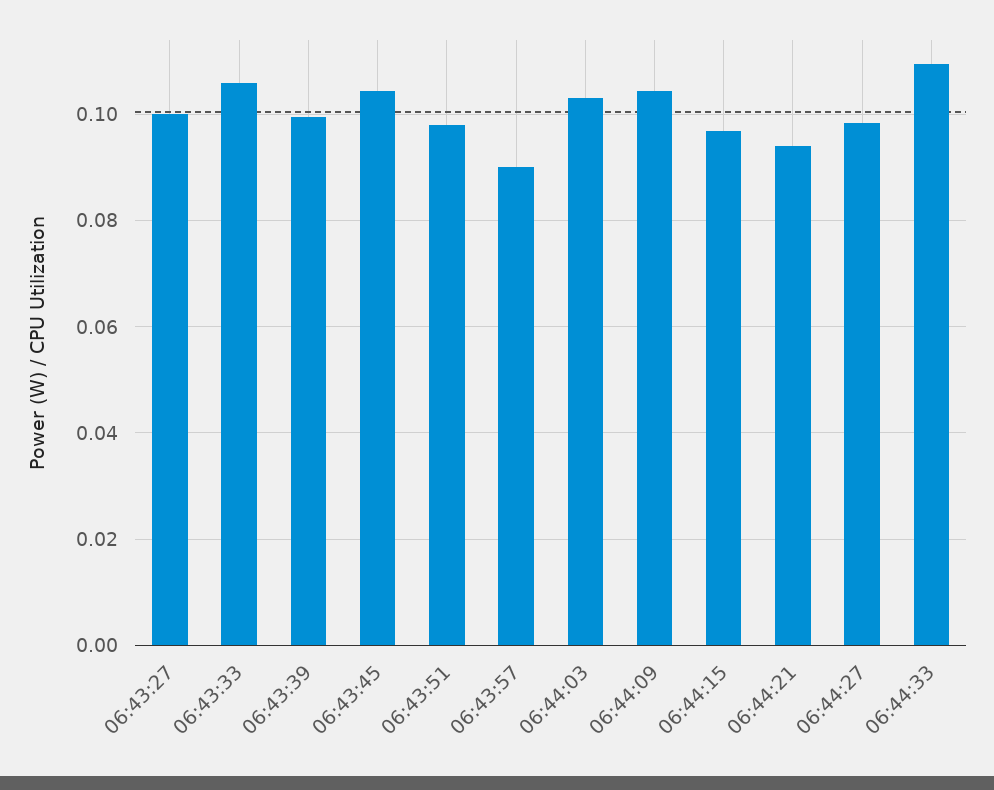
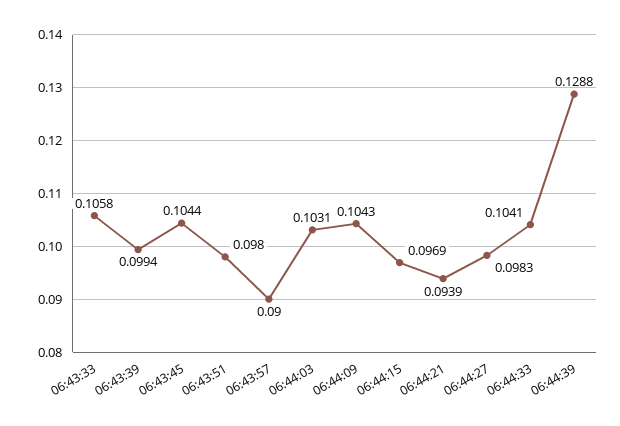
06:43:27: 0.1 -> none
06:44:33: 0.11 -> 0.1041
06:44:39: none -> 0.1288

